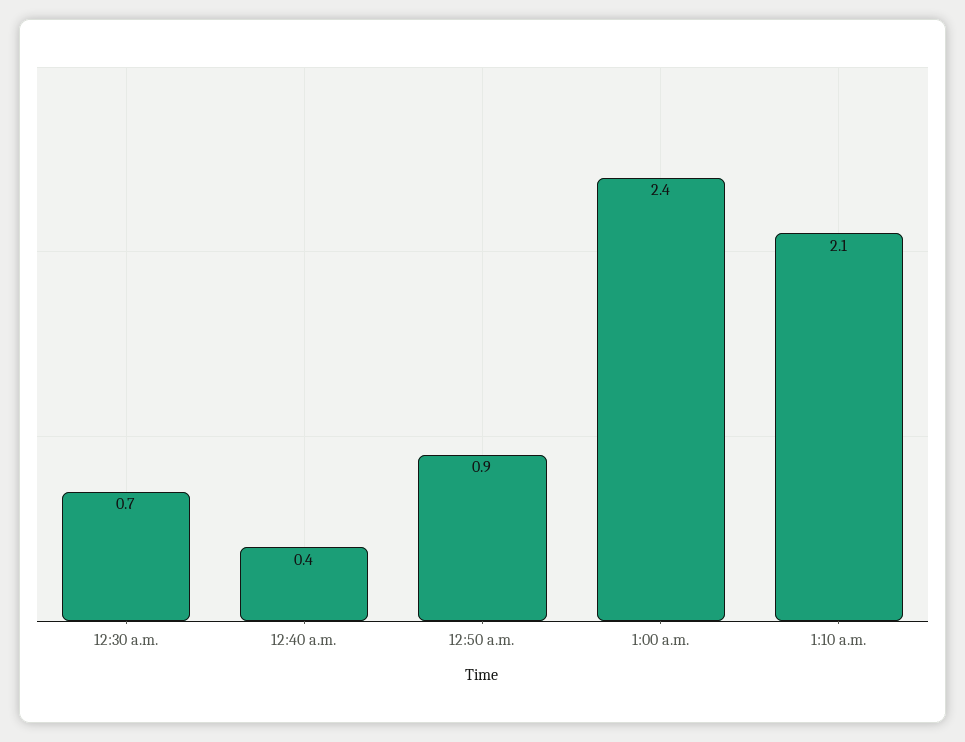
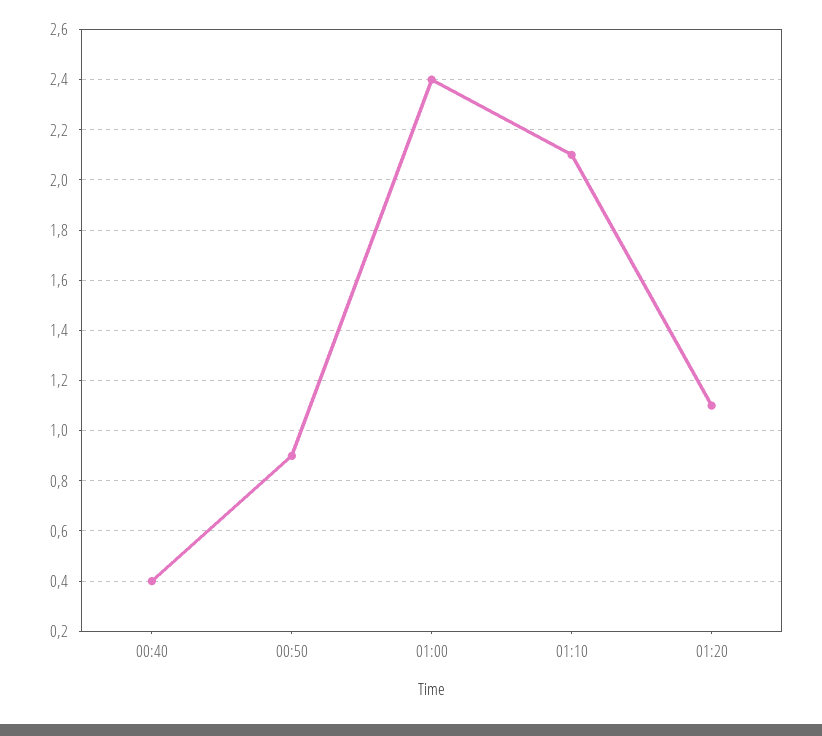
12:30 a.m.: 0.7 -> none
01:20: none -> 1.1

